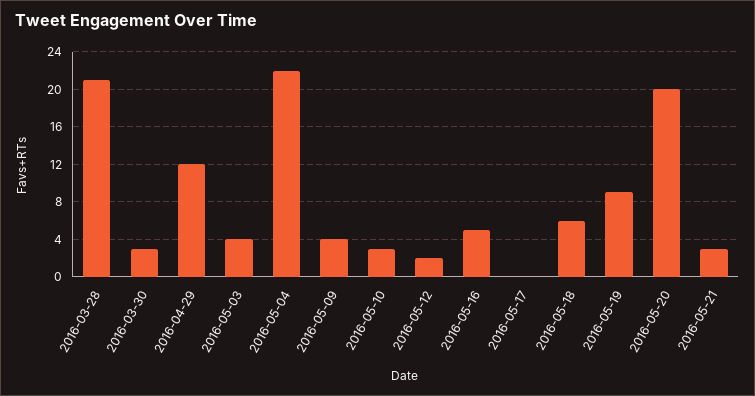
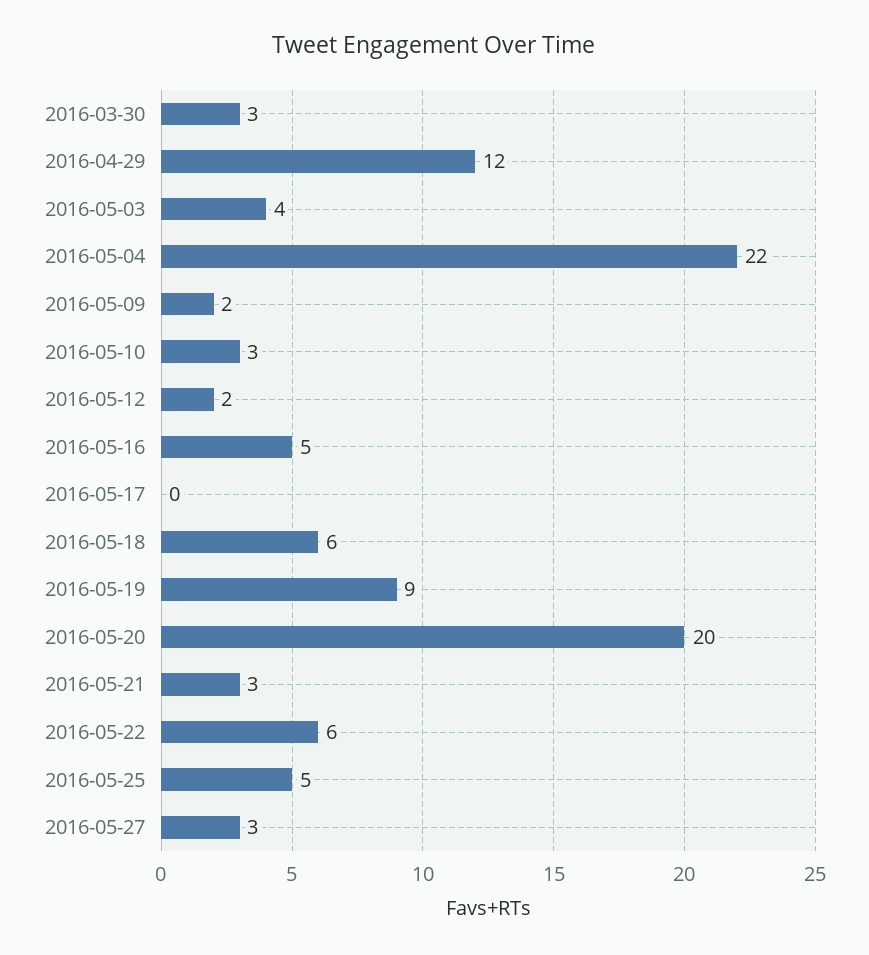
2016-03-28: 21 -> none
2016-05-09: 4 -> 2
2016-05-22: none -> 6
2016-05-25: none -> 5
2016-05-27: none -> 3

